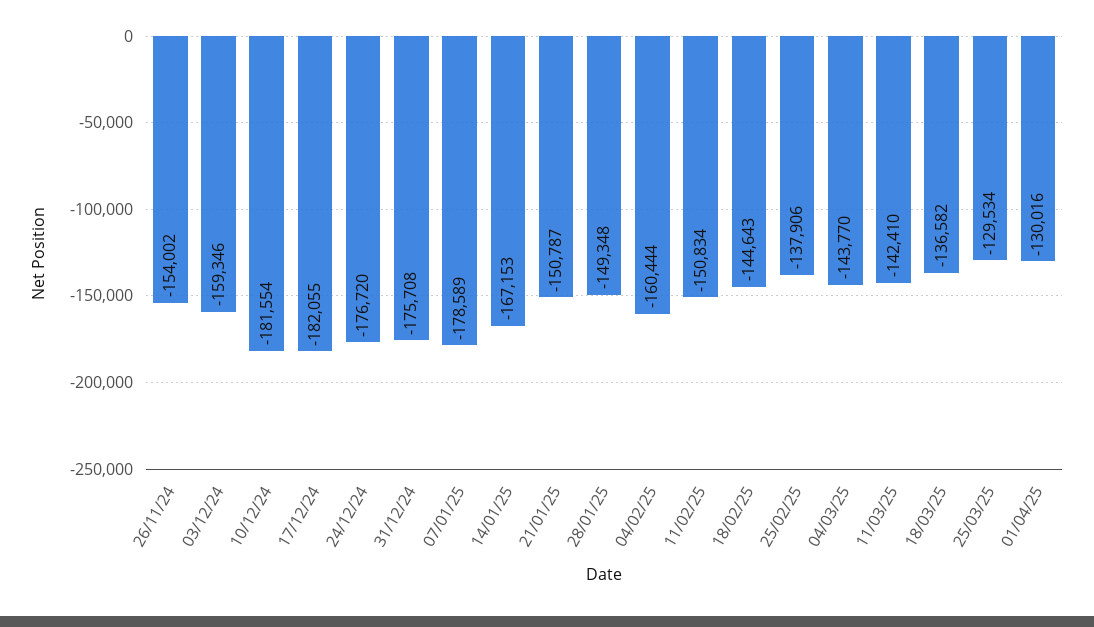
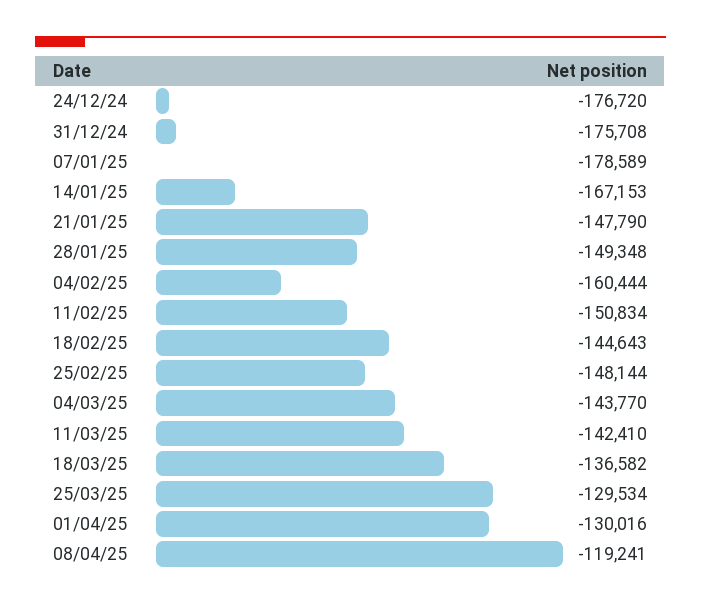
26/11/24: -154002 -> none
03/12/24: -159346 -> none
10/12/24: -181554 -> none
17/12/24: -182055 -> none
21/01/25: -150787 -> -147790
25/02/25: -137906 -> -148144
08/04/25: none -> -119241

